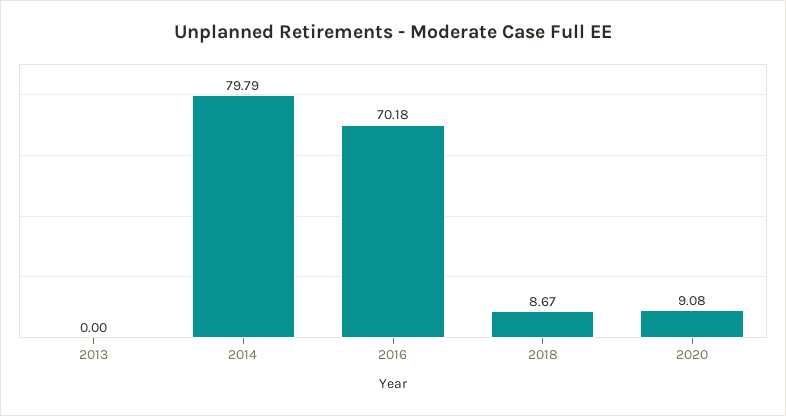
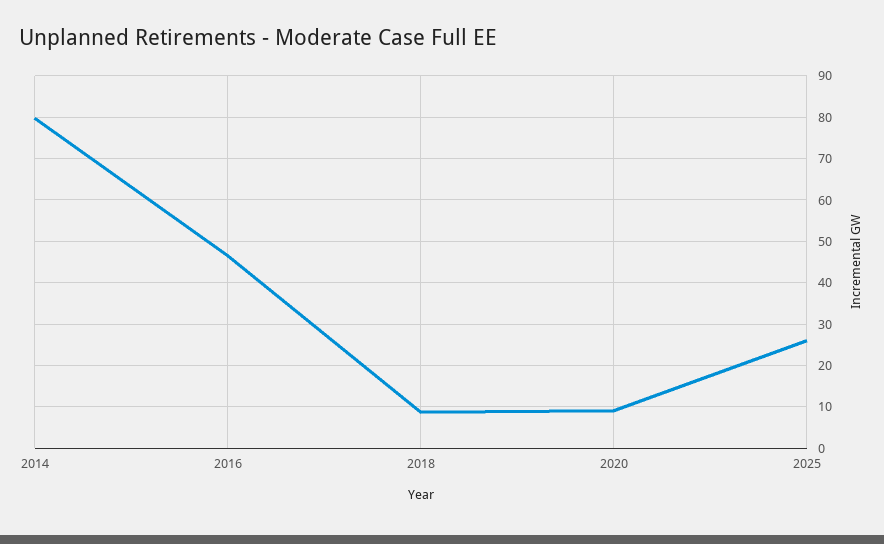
2013: 0 -> none
2016: 70.18 -> 46
2025: none -> 26

